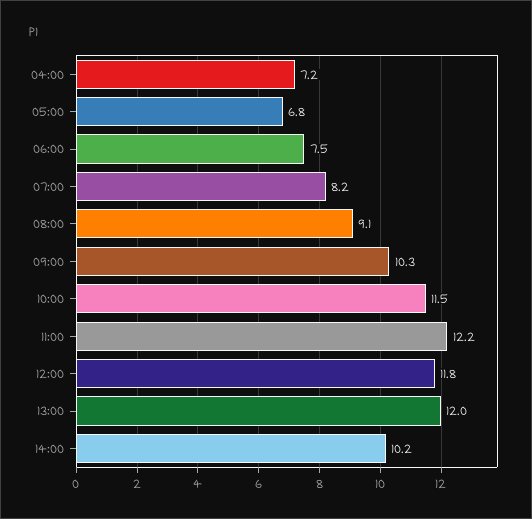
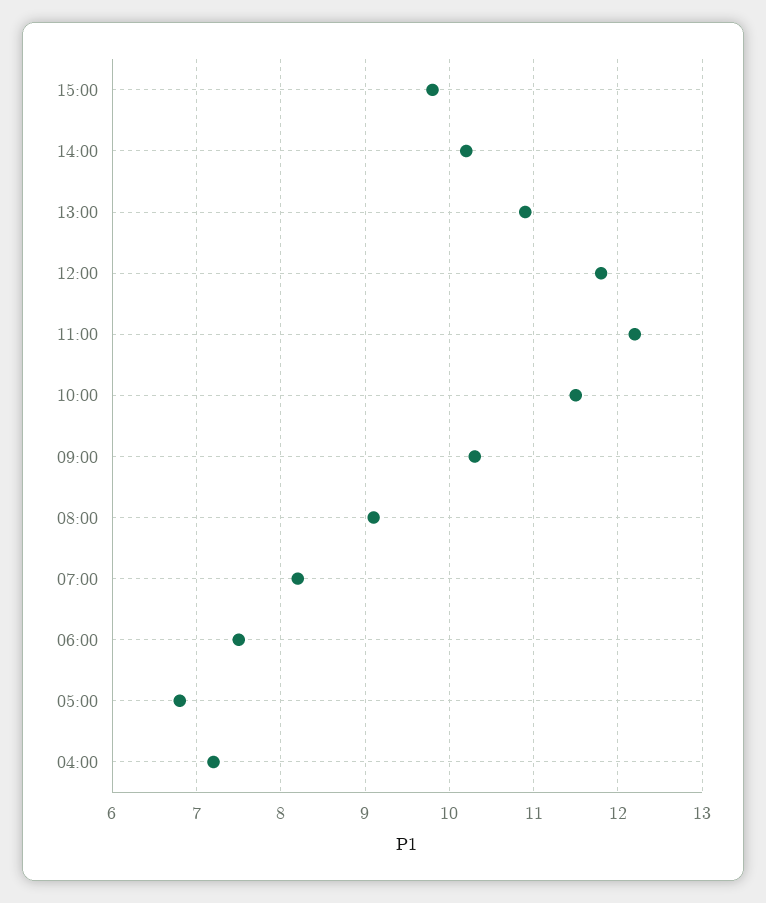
13:00: 12 -> 10.9
15:00: none -> 9.8

